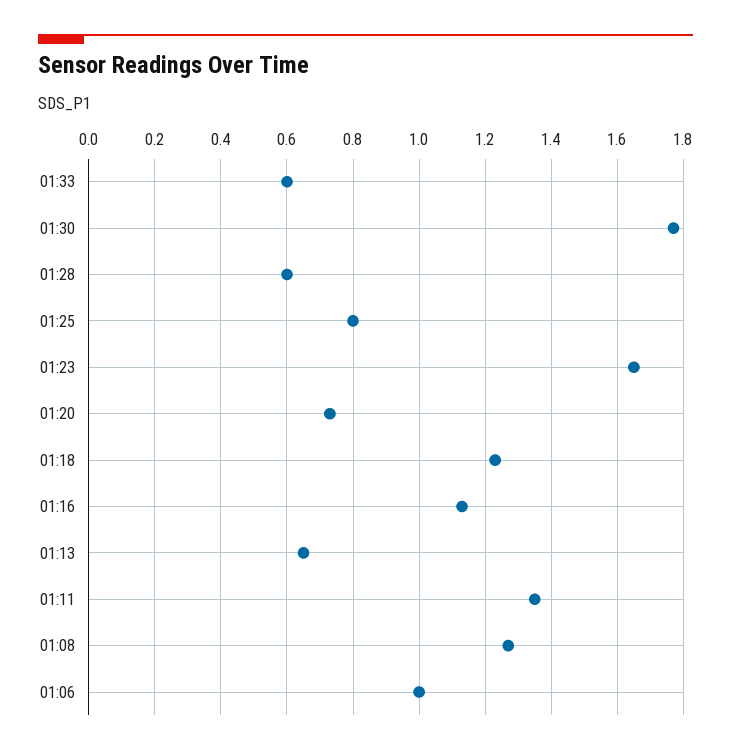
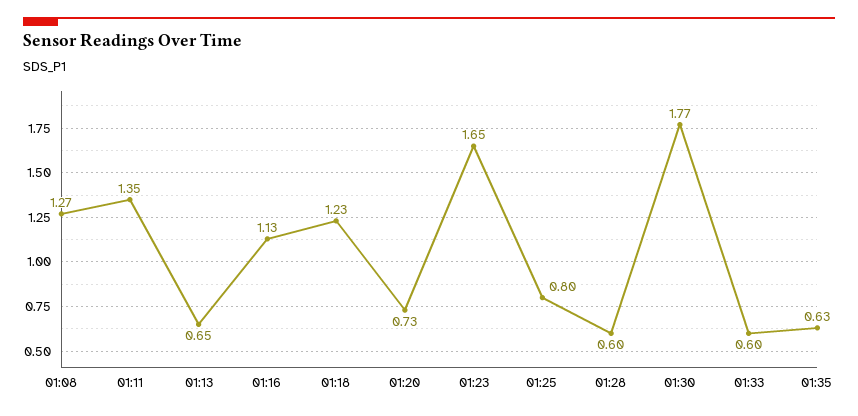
01:06: 1 -> none
01:35: none -> 0.63

